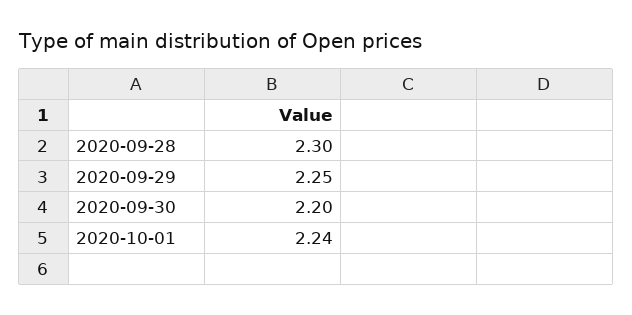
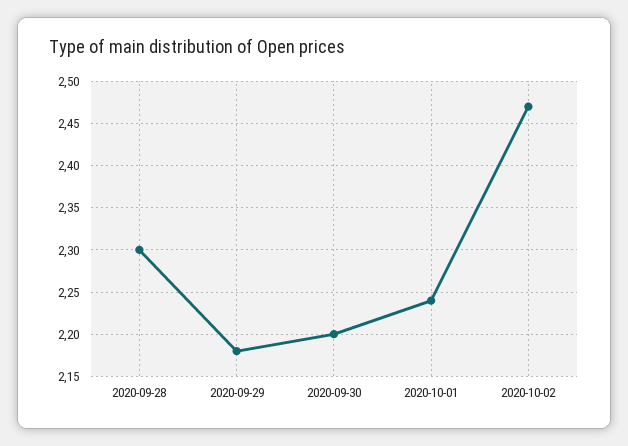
2020-09-29: 2.25 -> 2.18
2020-10-02: none -> 2.47

